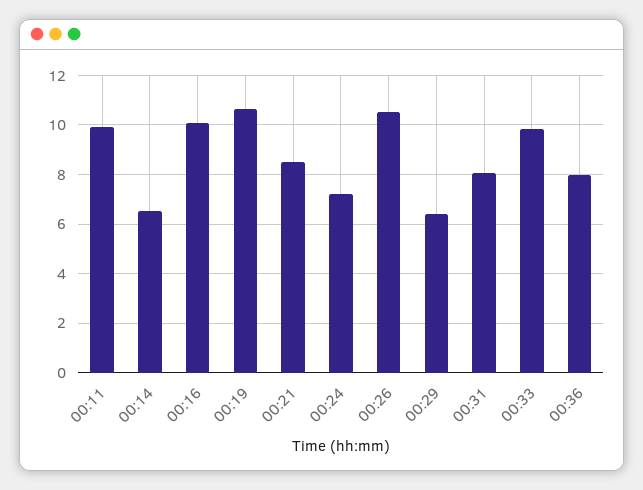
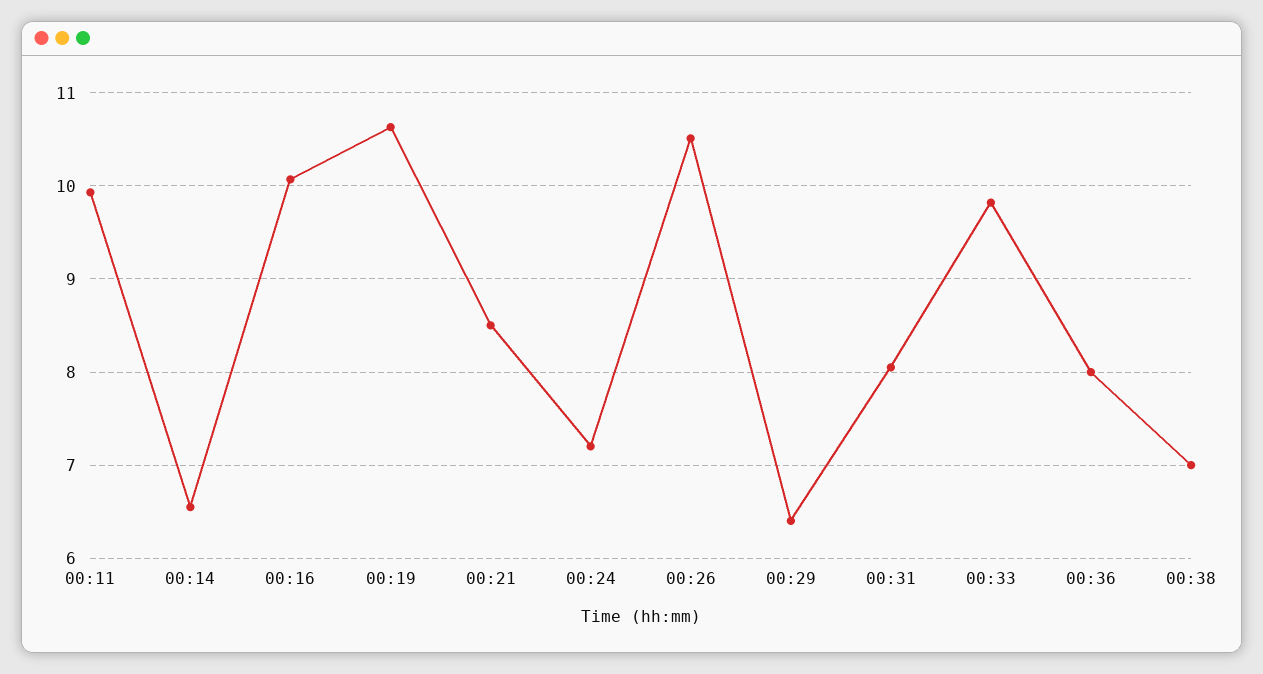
00:38: none -> 7

